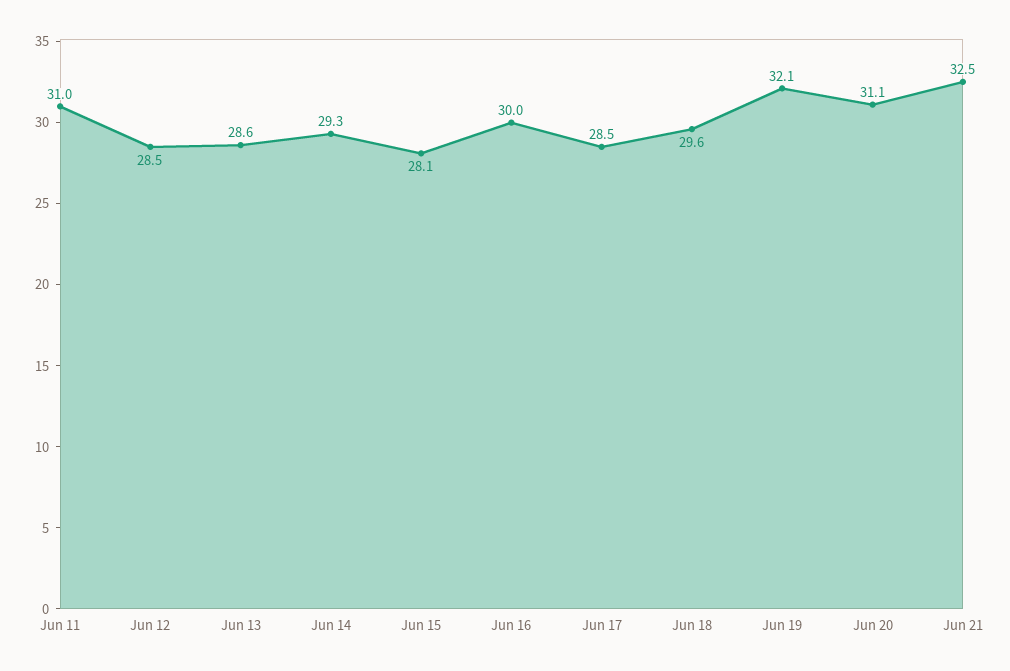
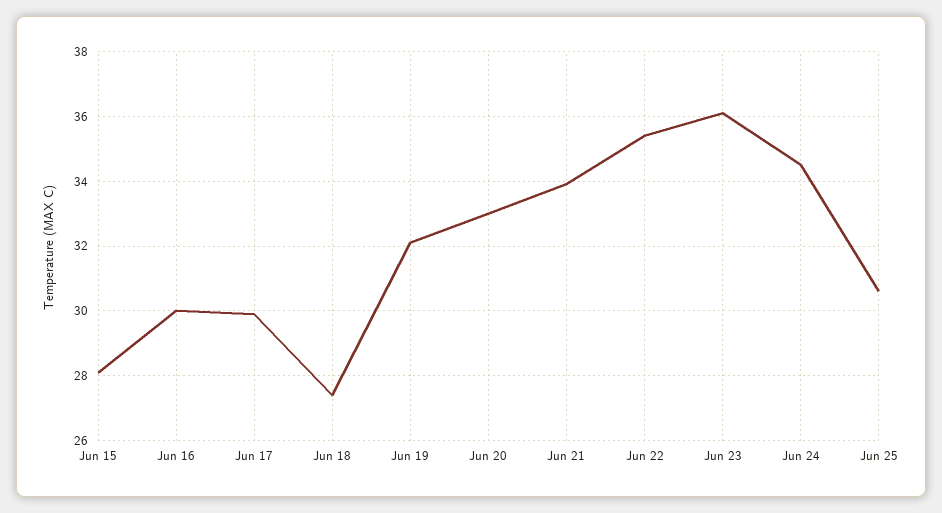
Jun 11: 31 -> none
Jun 12: 28.5 -> none
Jun 13: 28.6 -> none
Jun 14: 29.3 -> none
Jun 17: 28.5 -> 30
Jun 18: 29.6 -> 27.5
Jun 20: 31.1 -> 33
Jun 21: 32.5 -> 34
Jun 22: none -> 35.5
Jun 23: none -> 36
Jun 24: none -> 34.5
Jun 25: none -> 30.5

